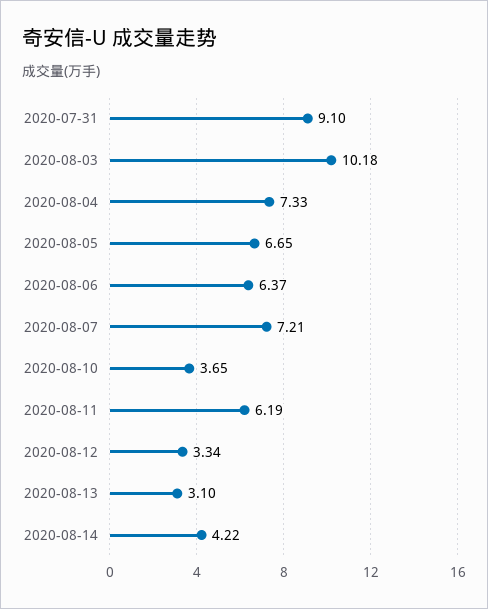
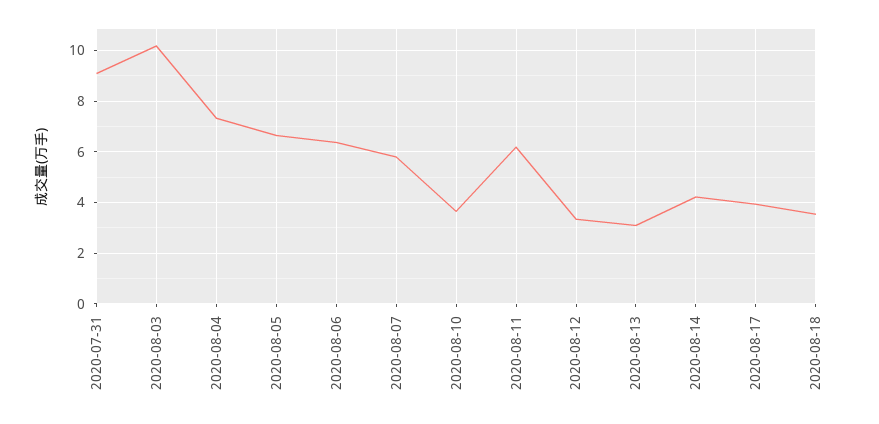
2020-08-07: 7.21 -> 5.75
2020-08-17: none -> 4
2020-08-18: none -> 3.5

